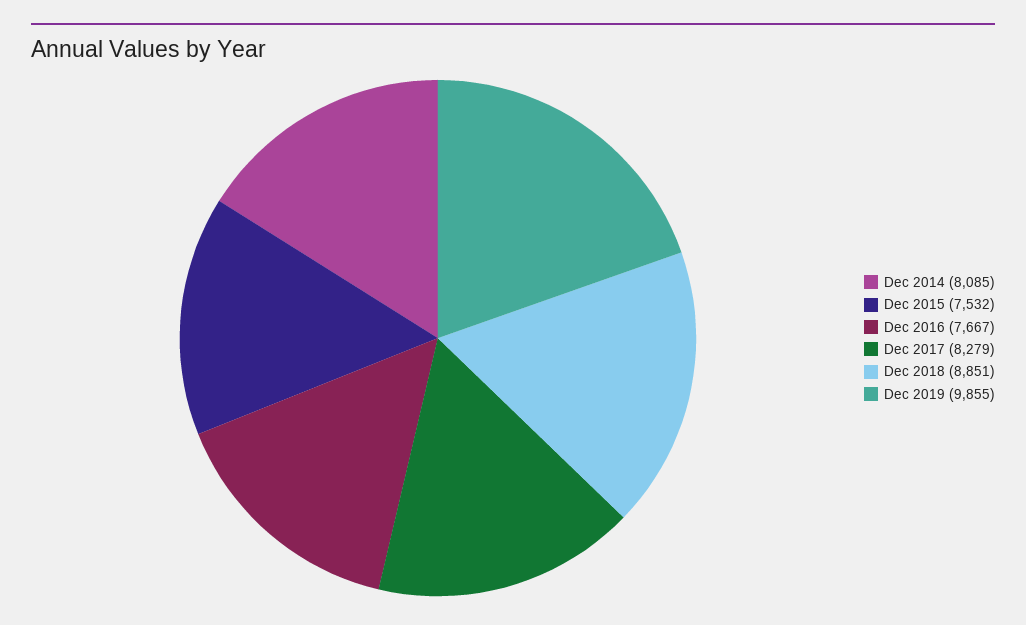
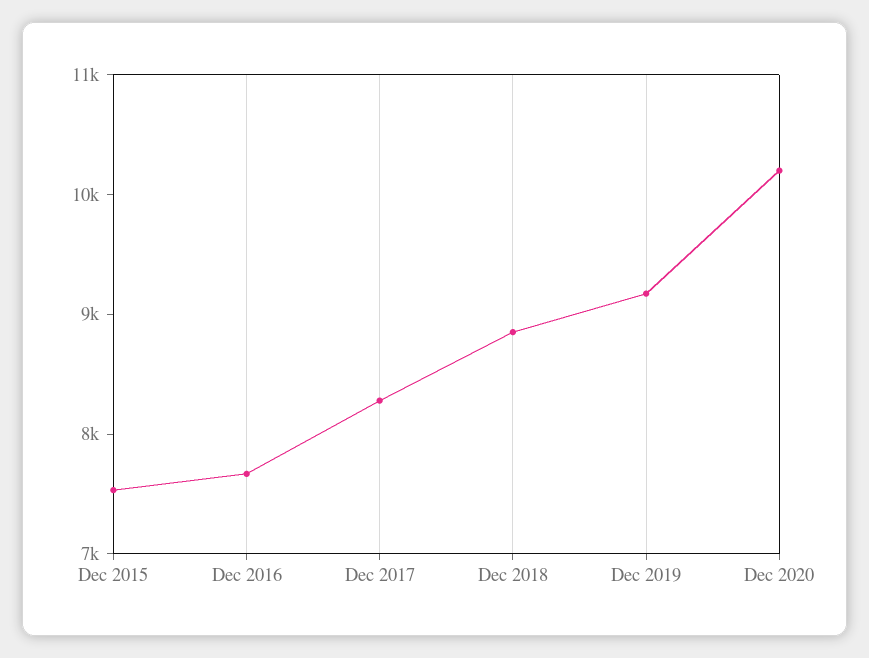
Dec 2014: 8085 -> none
Dec 2019: 9855 -> 9200
Dec 2020: none -> 10200

